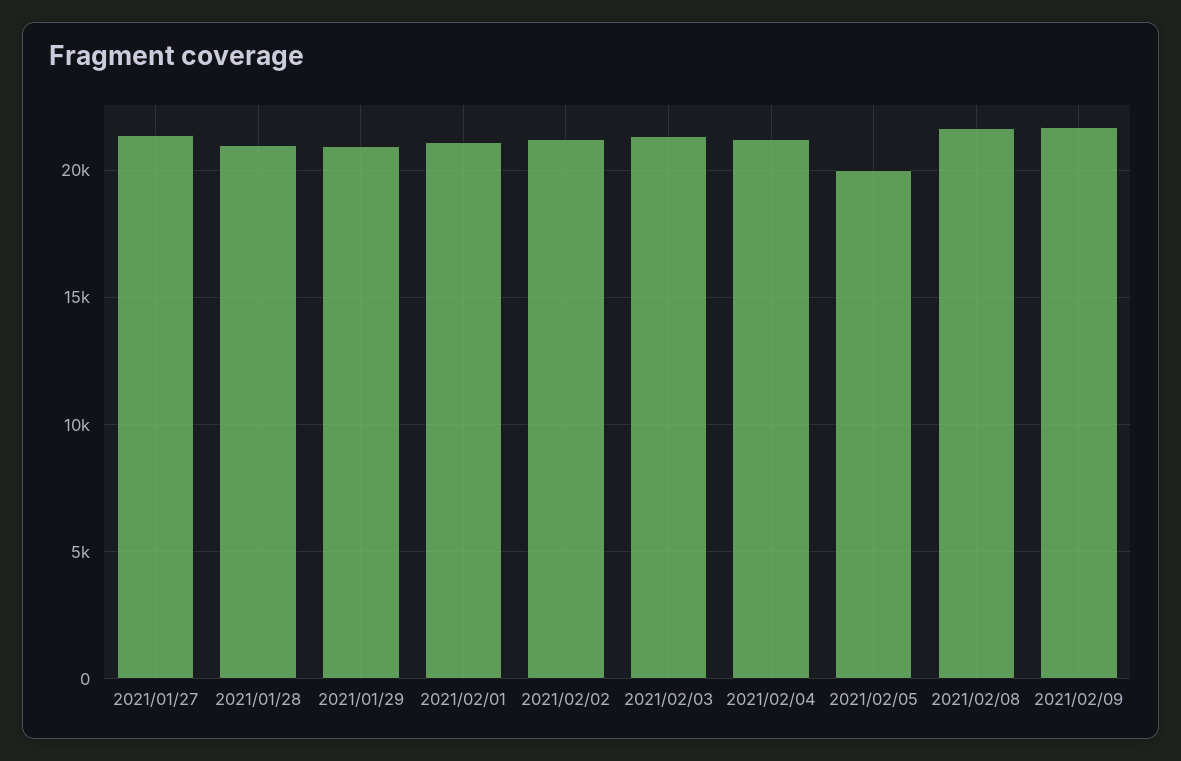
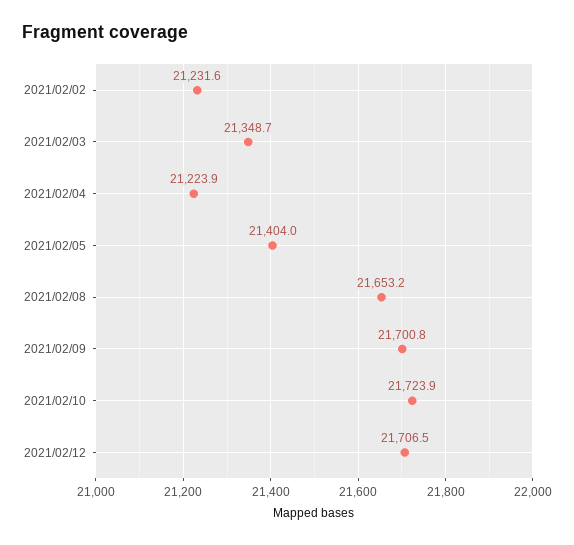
2021/01/27: 21500 -> none
2021/01/28: 21000 -> none
2021/01/29: 21000 -> none
2021/02/01: 21000 -> none
2021/02/05: 20000 -> 21404
2021/02/10: none -> 21723.9
2021/02/12: none -> 21706.5

